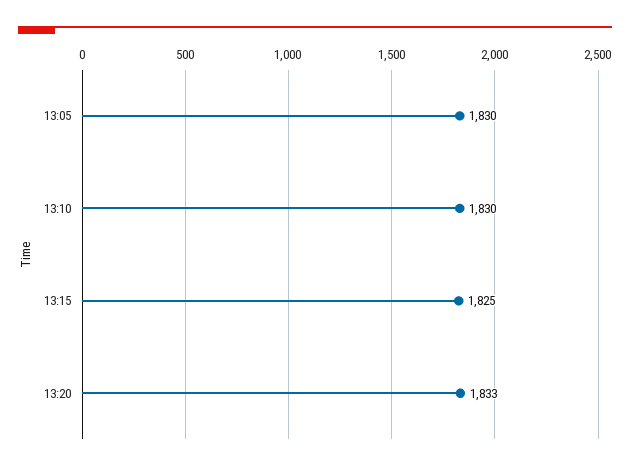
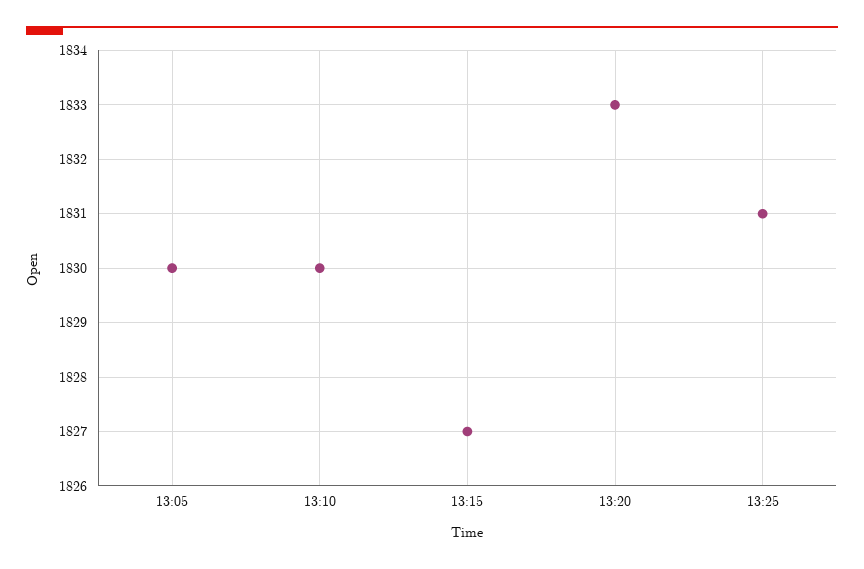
13:15: 1825 -> 1827
13:25: none -> 1831

